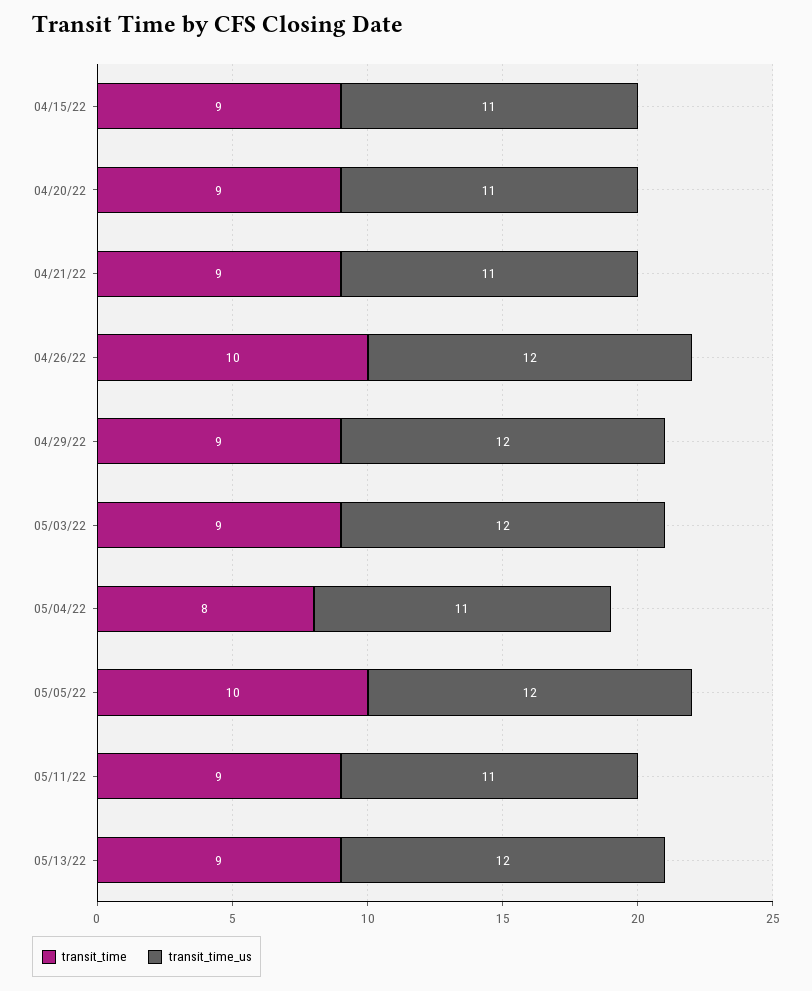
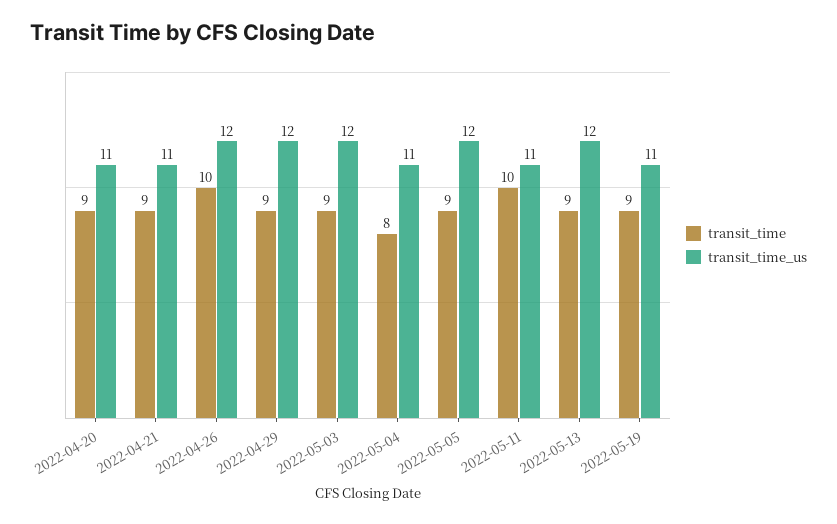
transit_time, 04/15/22: 9 -> none
transit_time_us, 04/15/22: 11 -> none
transit_time, 05/05/22: 10 -> 9
transit_time, 05/11/22: 9 -> 10
transit_time, 2022-05-19: none -> 9
transit_time_us, 2022-05-19: none -> 11

